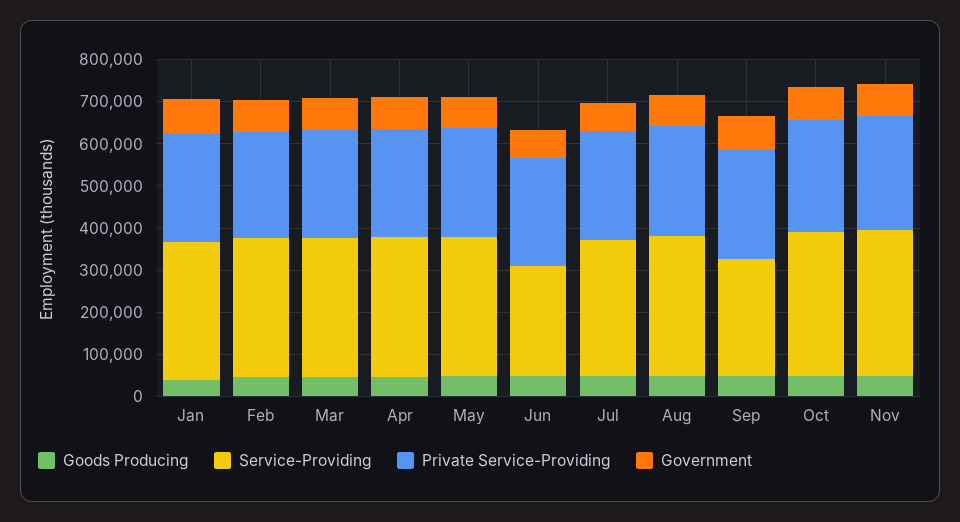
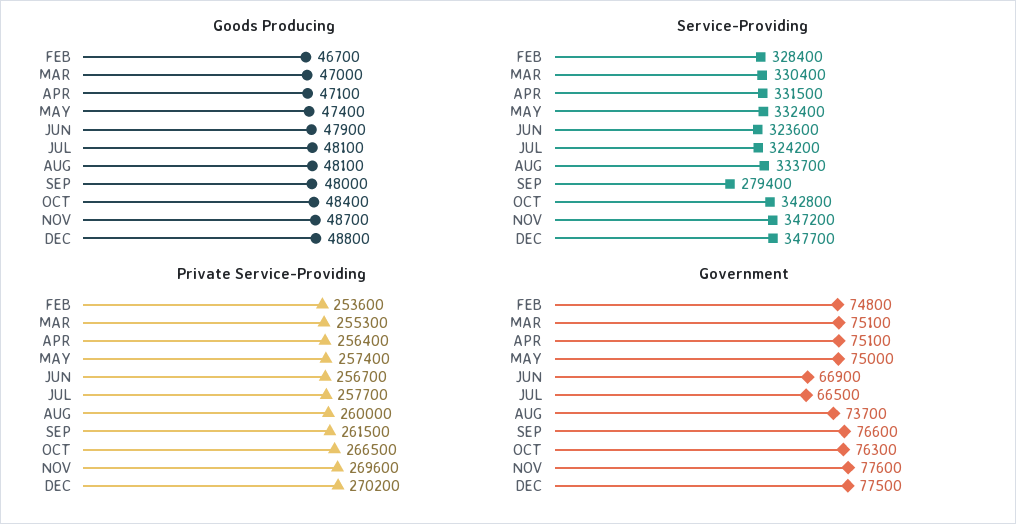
Goods Producing, Jan: 40000 -> none
Service-Providing, Jan: 320000 -> none
Private Service-Providing, Jan: 260000 -> none
Government, Jan: 80000 -> none
Service-Providing, Jun: 260000 -> 323600
Goods Producing, DEC: none -> 48800
Service-Providing, DEC: none -> 347700
Private Service-Providing, DEC: none -> 270200
Government, DEC: none -> 77500

